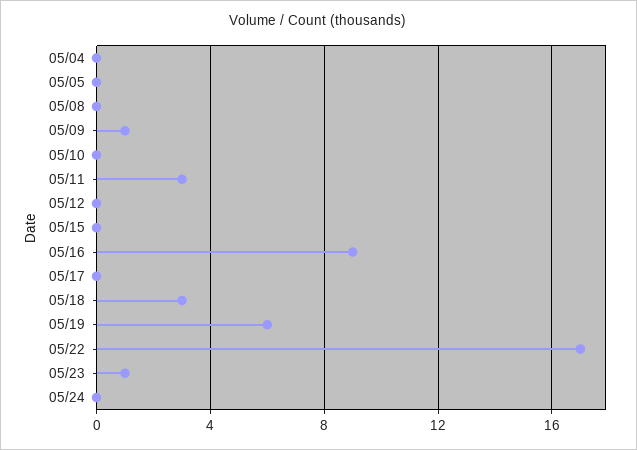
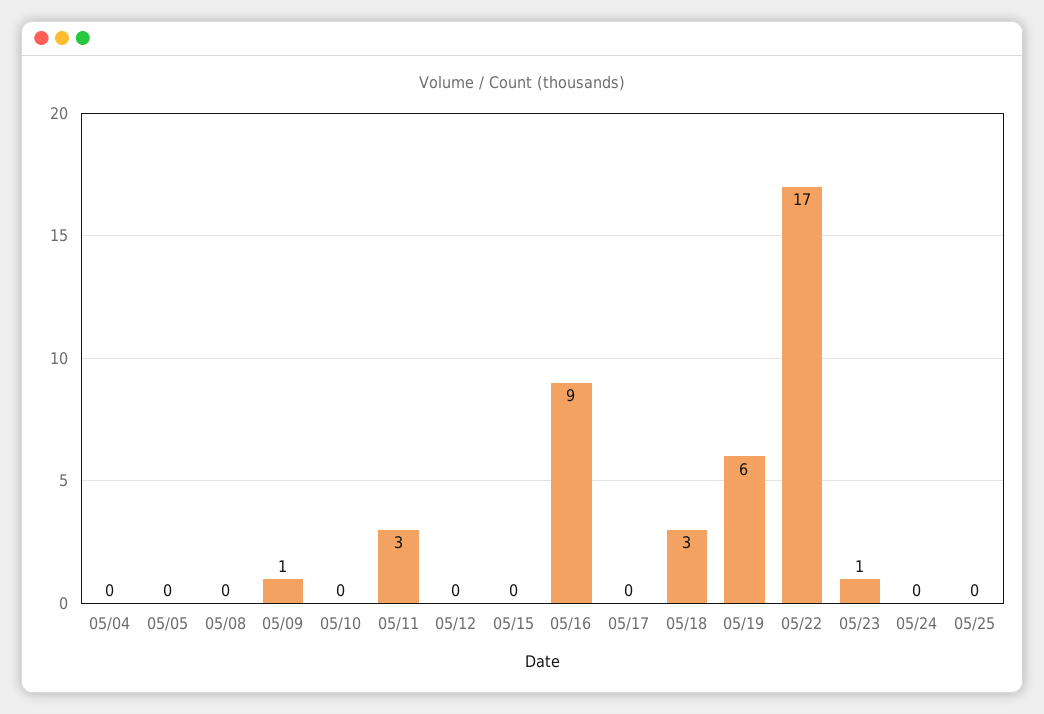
05/25: none -> 0

